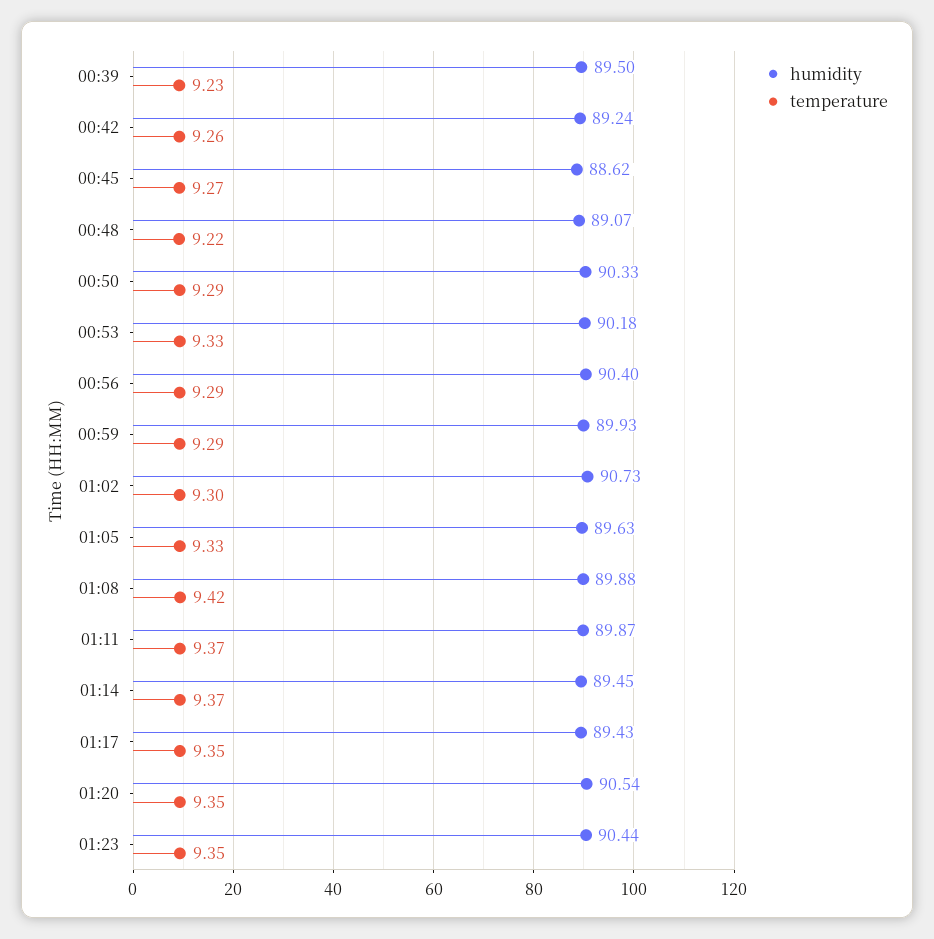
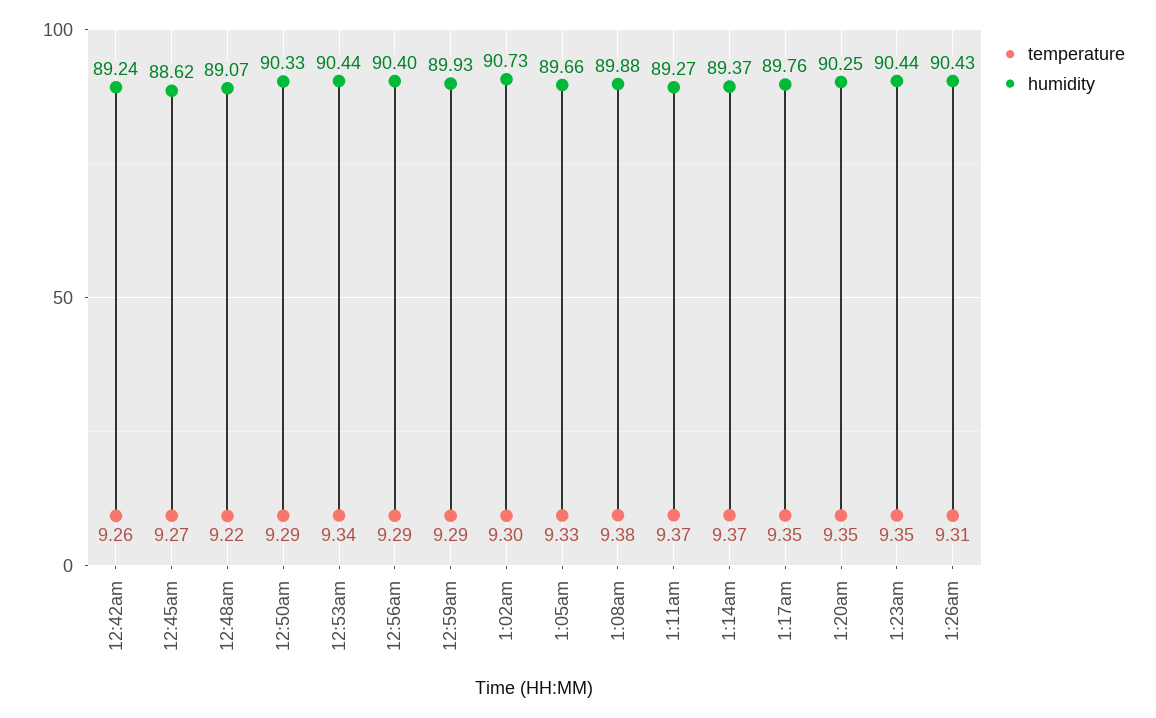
humidity, 00:39: 89.5 -> none
temperature, 00:39: 9.23 -> none
humidity, 00:53: 90.18 -> 90.44
temperature, 00:53: 9.33 -> 9.34
humidity, 01:05: 89.63 -> 89.66
temperature, 01:08: 9.42 -> 9.38
humidity, 01:11: 89.87 -> 89.27
humidity, 01:14: 89.45 -> 89.37
humidity, 01:17: 89.43 -> 89.76
humidity, 01:20: 90.54 -> 90.25
temperature, 1:26am: none -> 9.31
humidity, 1:26am: none -> 90.43

